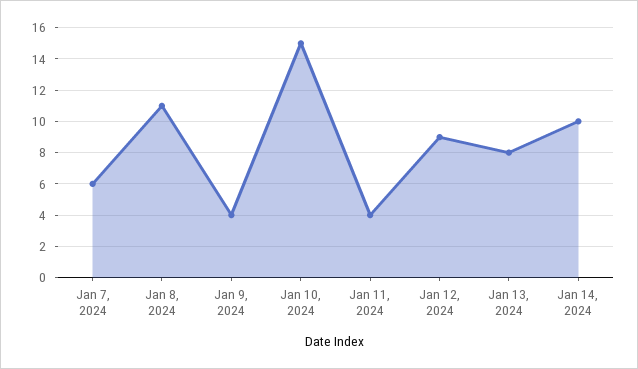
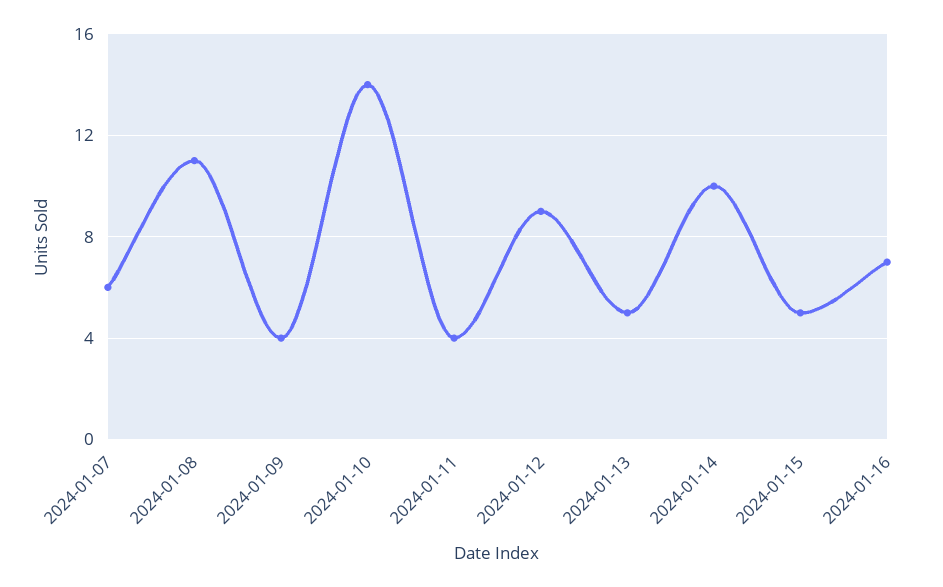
Jan 10, 2024: 15 -> 14
Jan 13, 2024: 8 -> 5
2024-01-15: none -> 5
2024-01-16: none -> 7

